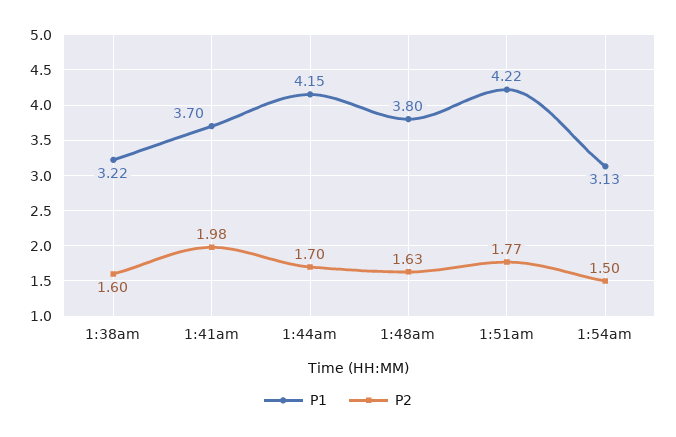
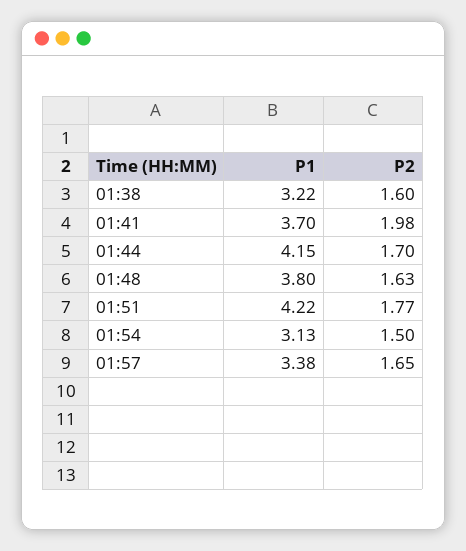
P1, 01:57: none -> 3.38
P2, 01:57: none -> 1.65

